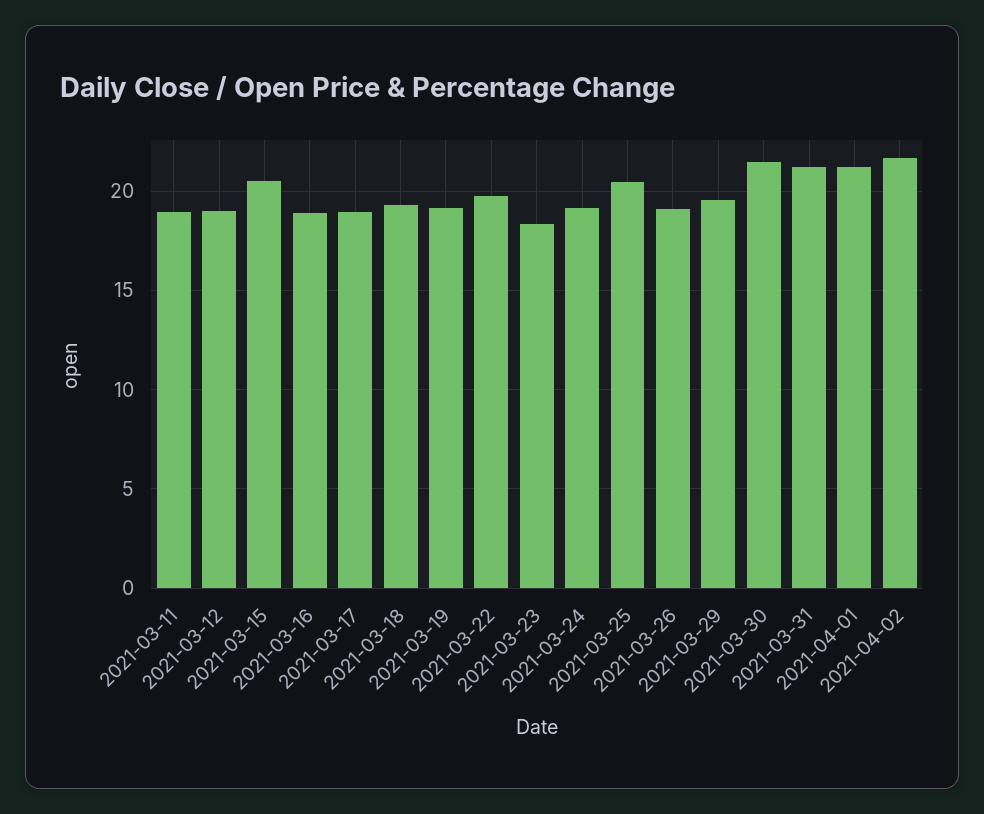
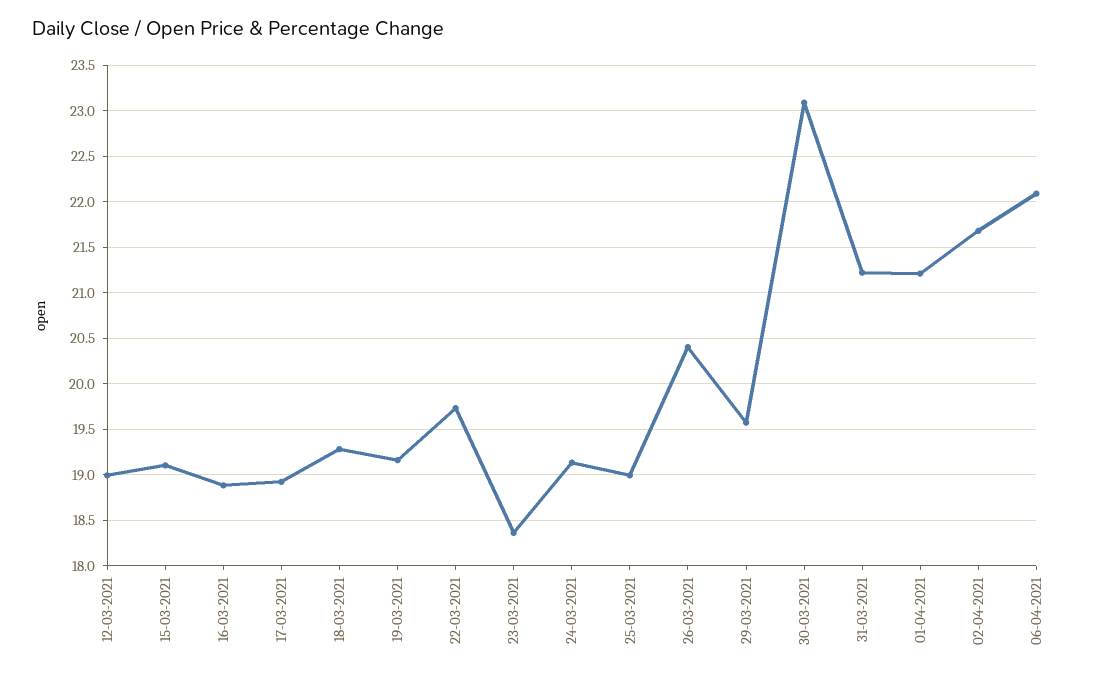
2021-03-11: 19 -> none
2021-03-15: 20.5 -> 19.1
2021-03-25: 20.5 -> 19
2021-03-26: 19 -> 20.4
2021-03-30: 21.5 -> 23.1
06-04-2021: none -> 22.1

